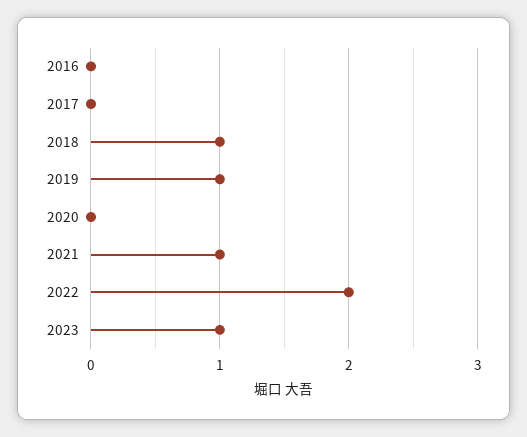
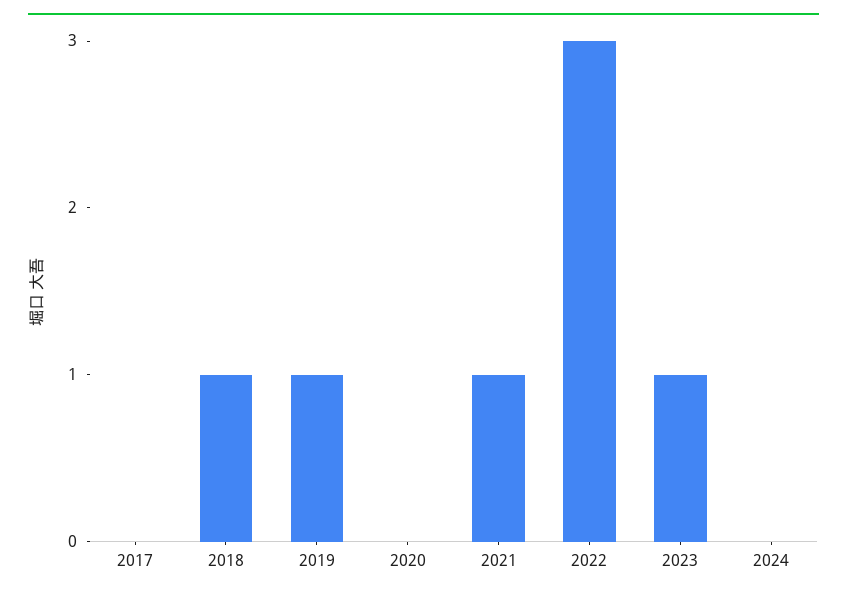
2016: 0 -> none
2022: 2 -> 3
2024: none -> 0

